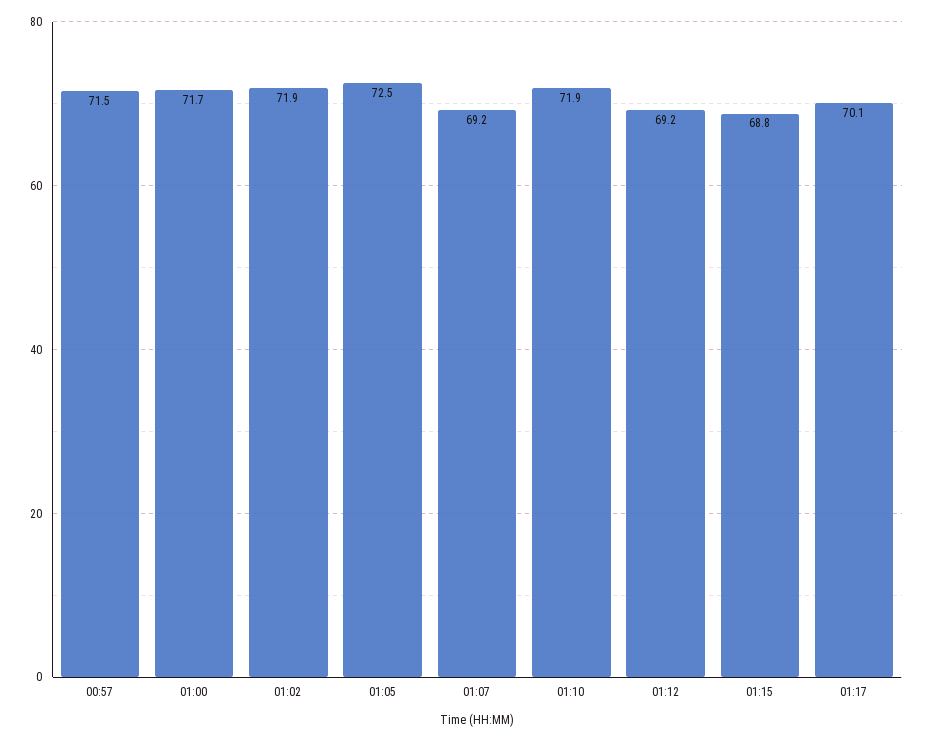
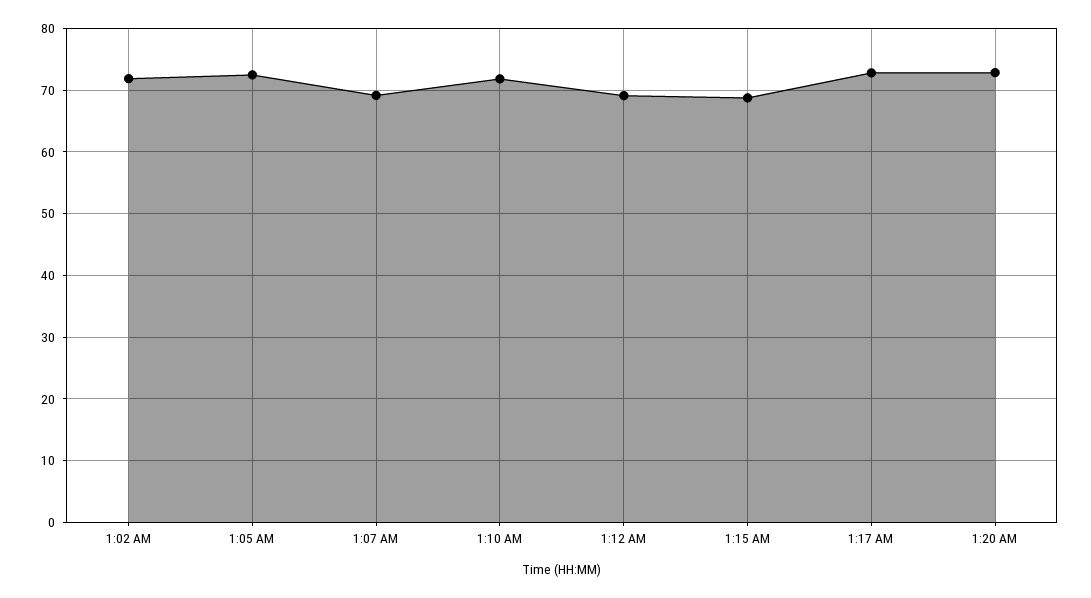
00:57: 71.5 -> none
01:00: 71.7 -> none
01:17: 70.1 -> 73
1:20 AM: none -> 73

